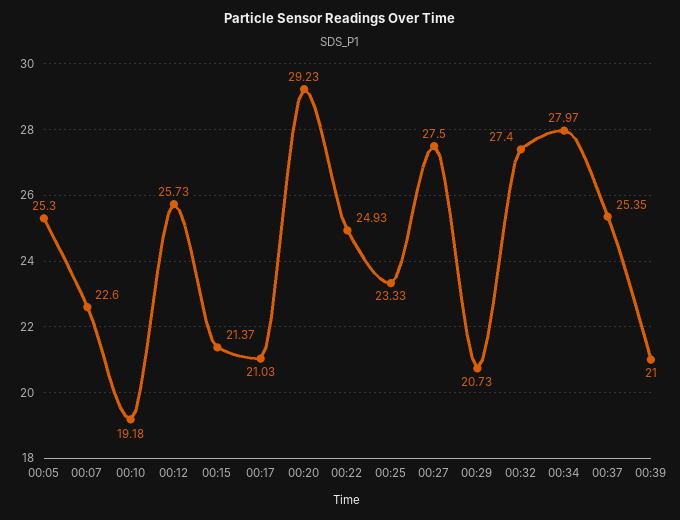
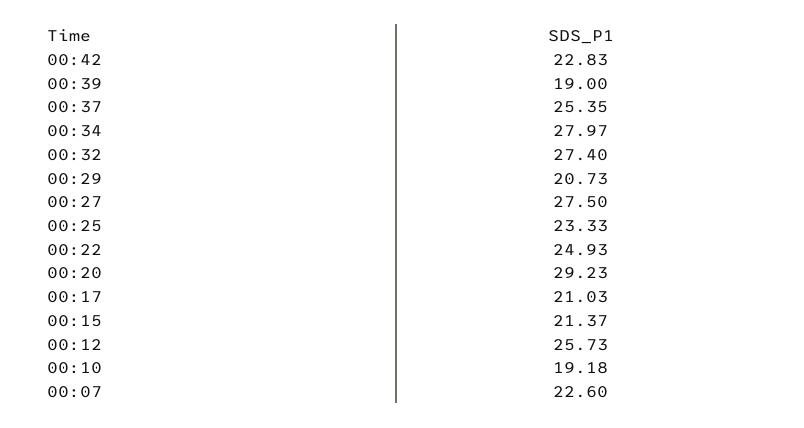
00:05: 25.3 -> none
00:39: 21 -> 19
00:42: none -> 22.83

